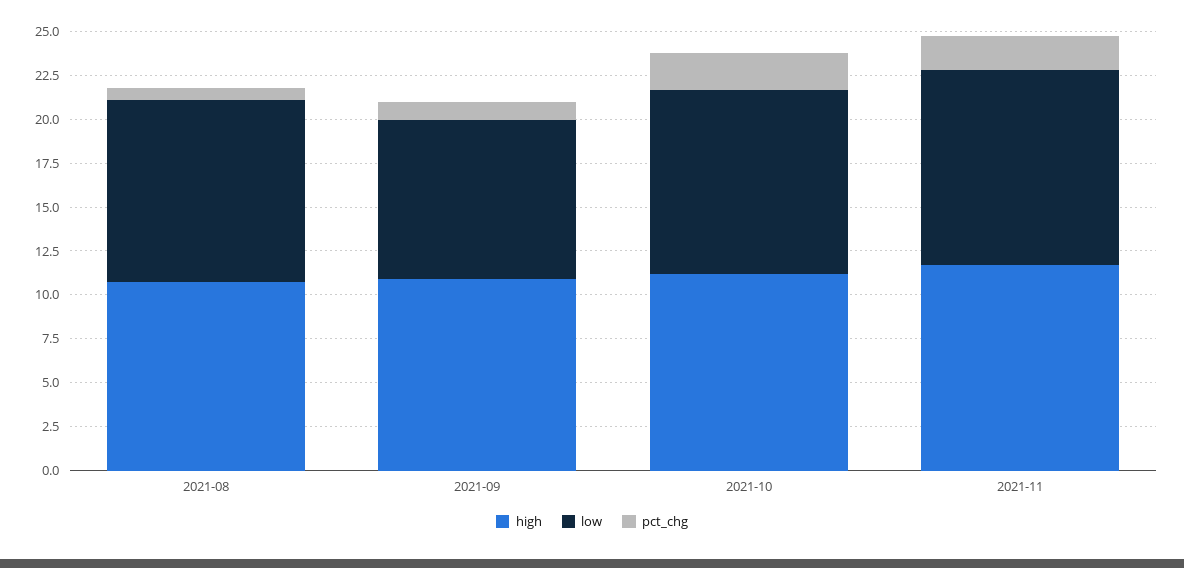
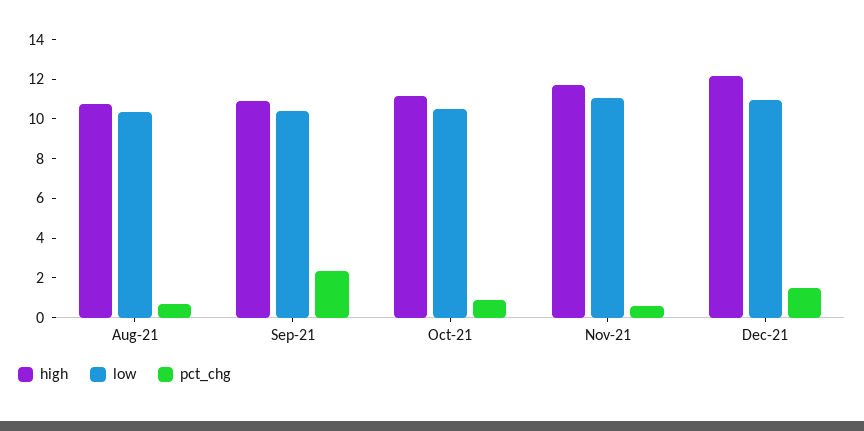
low, 2021-09: 9 -> 10.5
pct_chg, 2021-09: 1 -> 2.5
pct_chg, 2021-10: 2 -> 1
pct_chg, 2021-11: 2 -> 0.5
high, Dec-21: none -> 12
low, Dec-21: none -> 11
pct_chg, Dec-21: none -> 1.5

